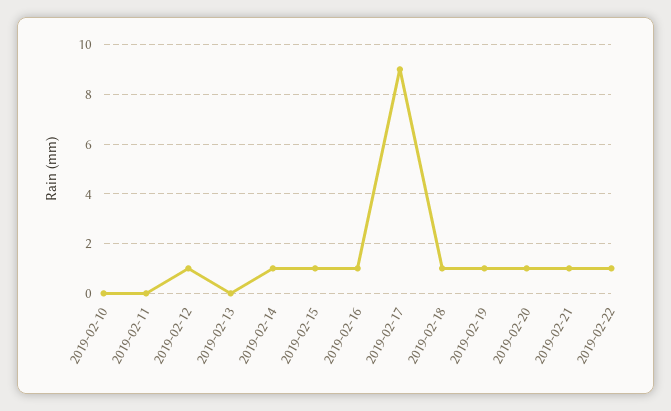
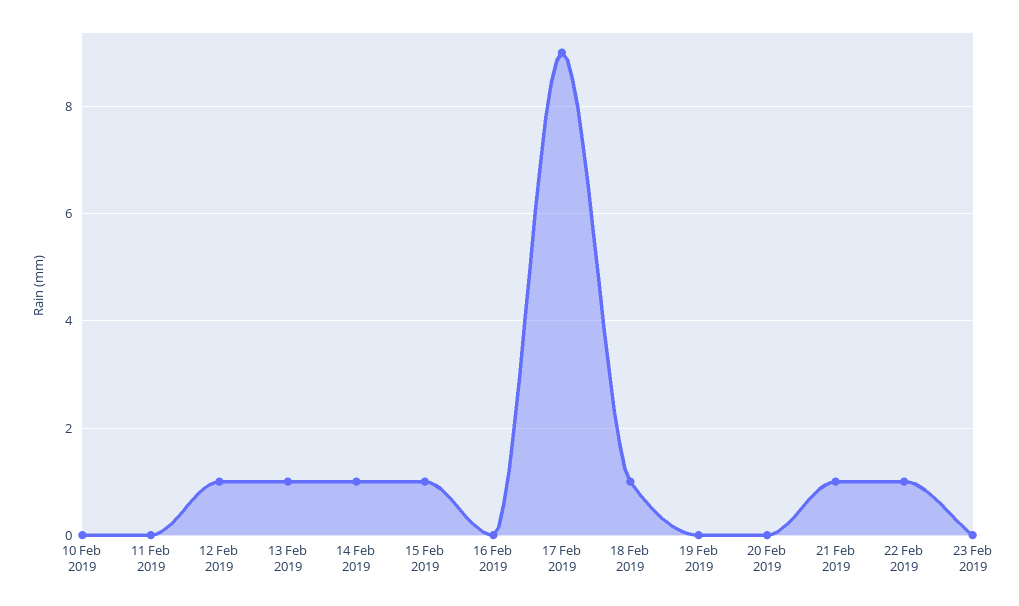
2019-02-13: 0 -> 1
2019-02-16: 1 -> 0
2019-02-19: 1 -> 0
2019-02-20: 1 -> 0
23 Feb 2019: none -> 0

